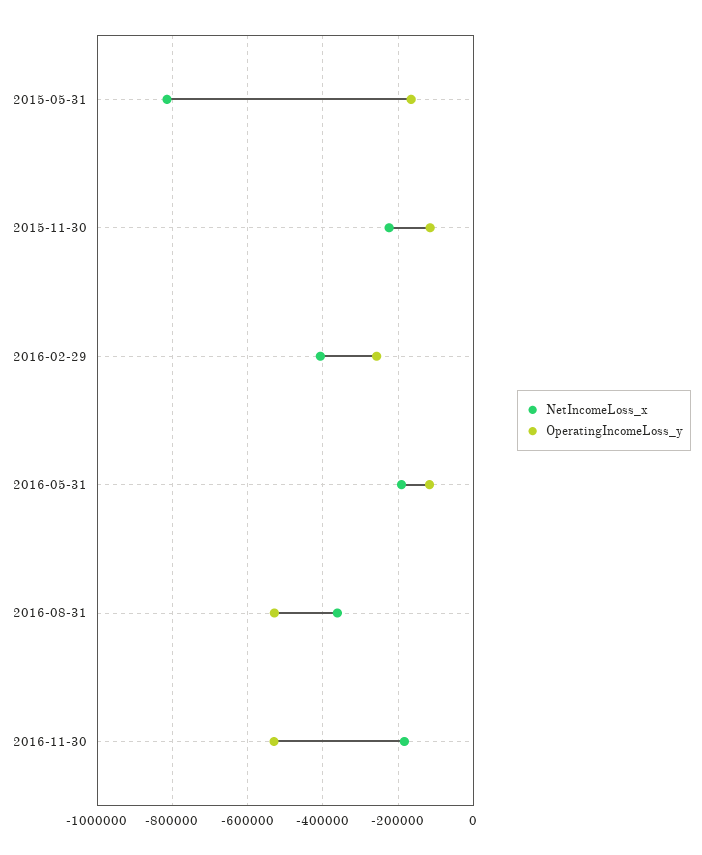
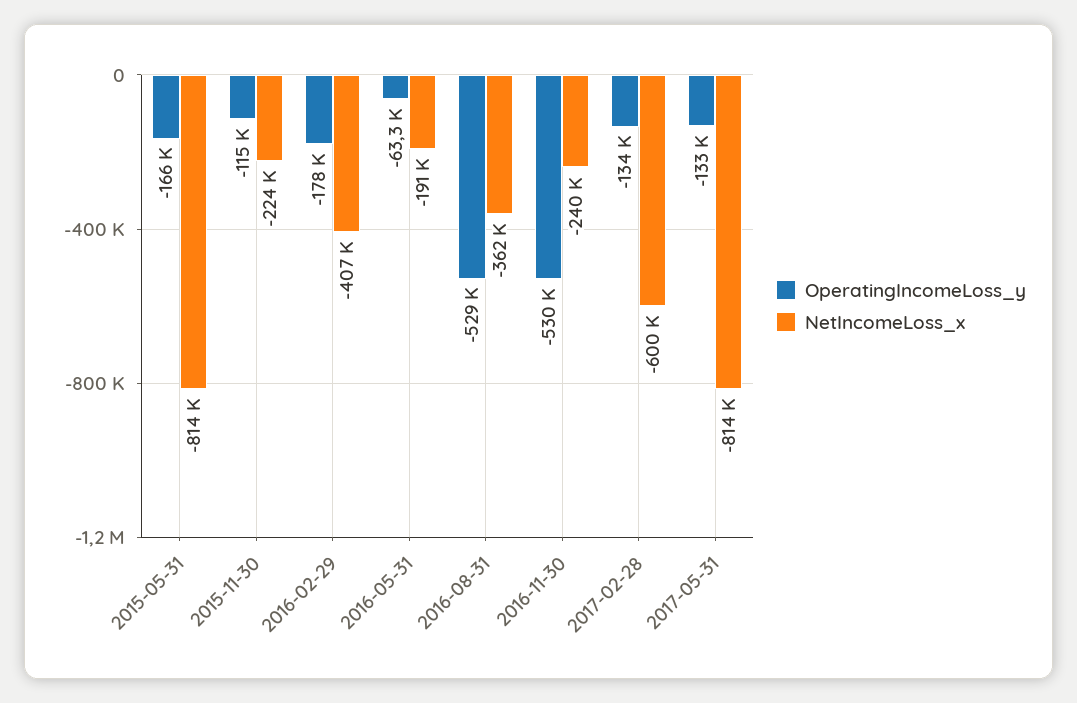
OperatingIncomeLoss_y, 2016-02-29: -260000 -> -178000
OperatingIncomeLoss_y, 2016-05-31: -120000 -> -63300
NetIncomeLoss_x, 2016-11-30: -180000 -> -240000
OperatingIncomeLoss_y, 2017-02-28: none -> -134000
NetIncomeLoss_x, 2017-02-28: none -> -600000
OperatingIncomeLoss_y, 2017-05-31: none -> -133000
NetIncomeLoss_x, 2017-05-31: none -> -814000

